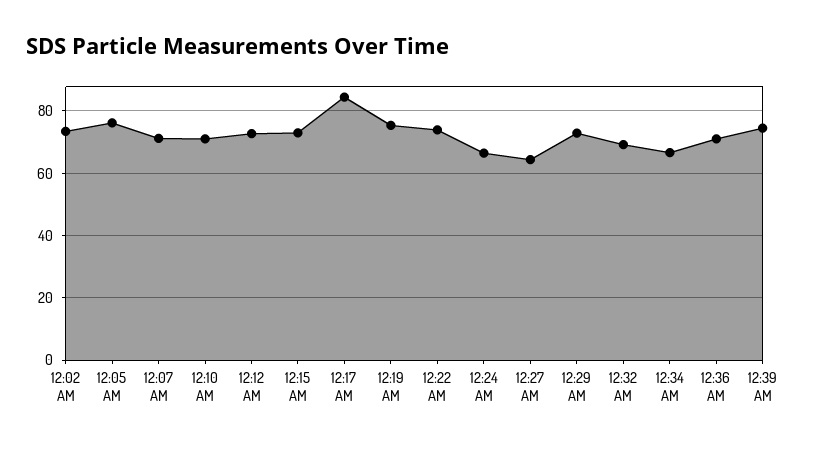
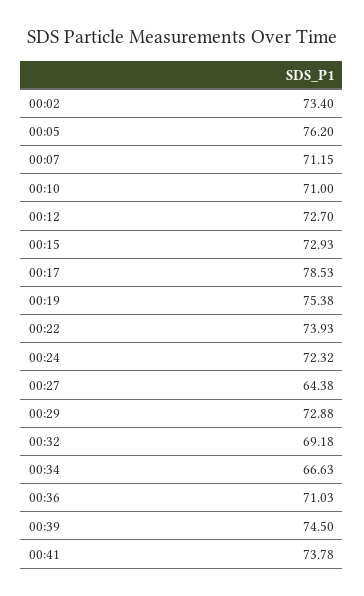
12:17 AM: 84 -> 78.53
12:24 AM: 66 -> 72.32
00:41: none -> 73.78

